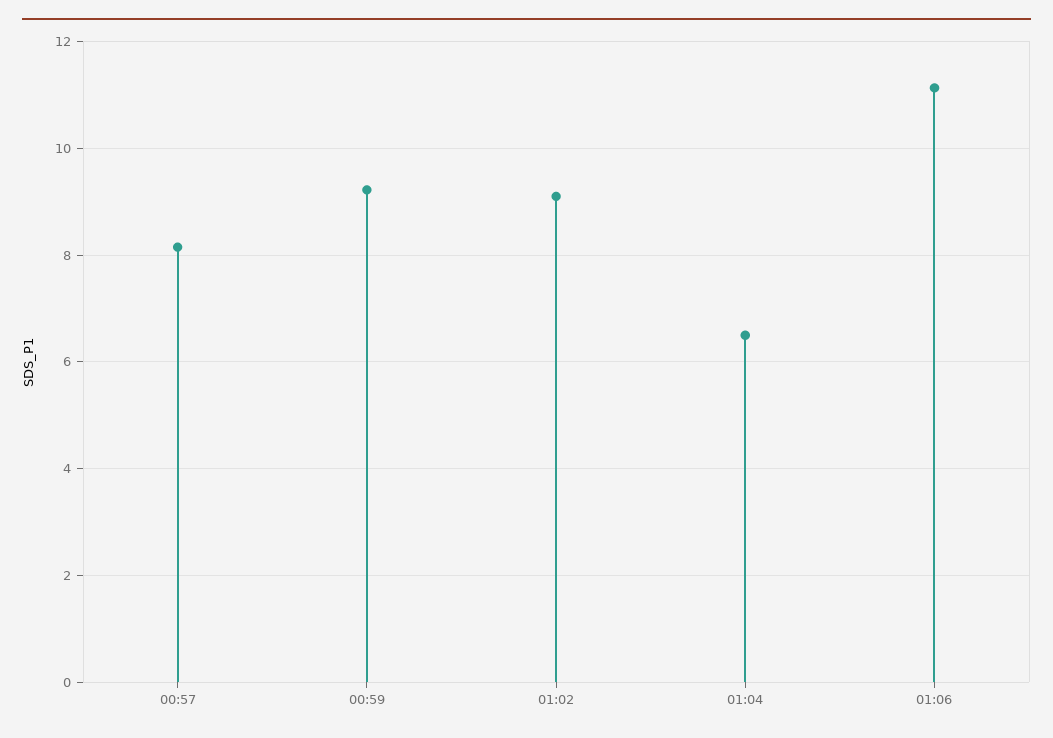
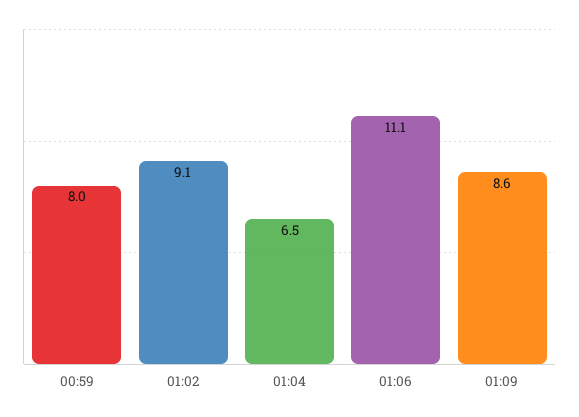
00:57: 8.2 -> none
00:59: 9.2 -> 8
01:09: none -> 8.6

